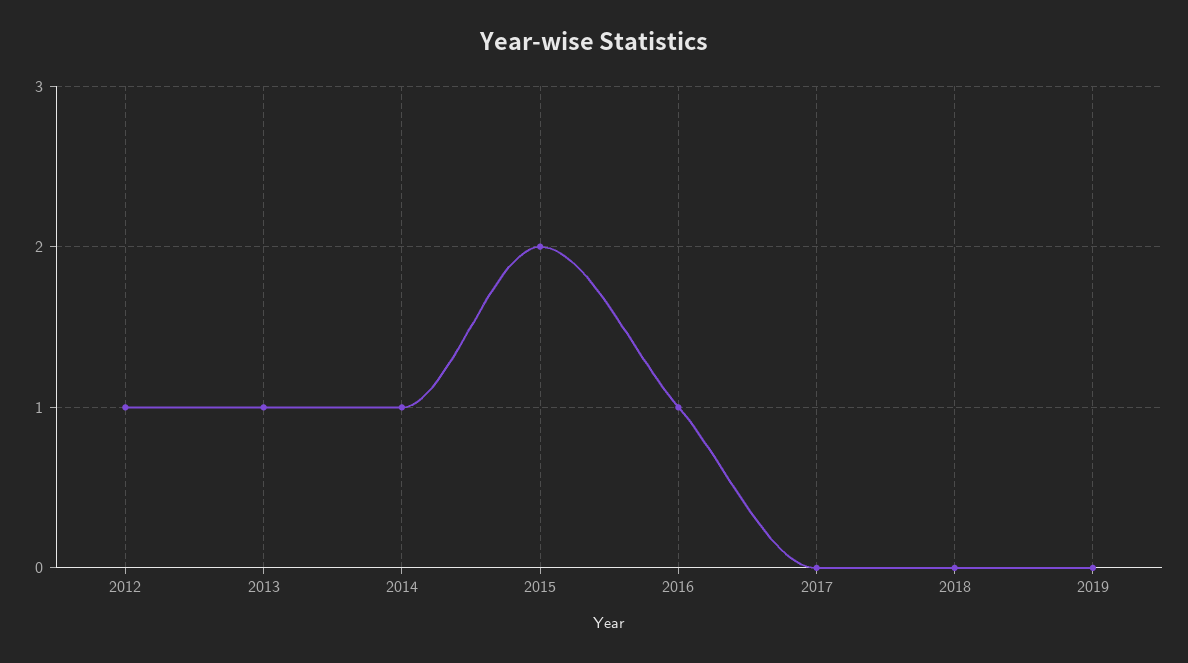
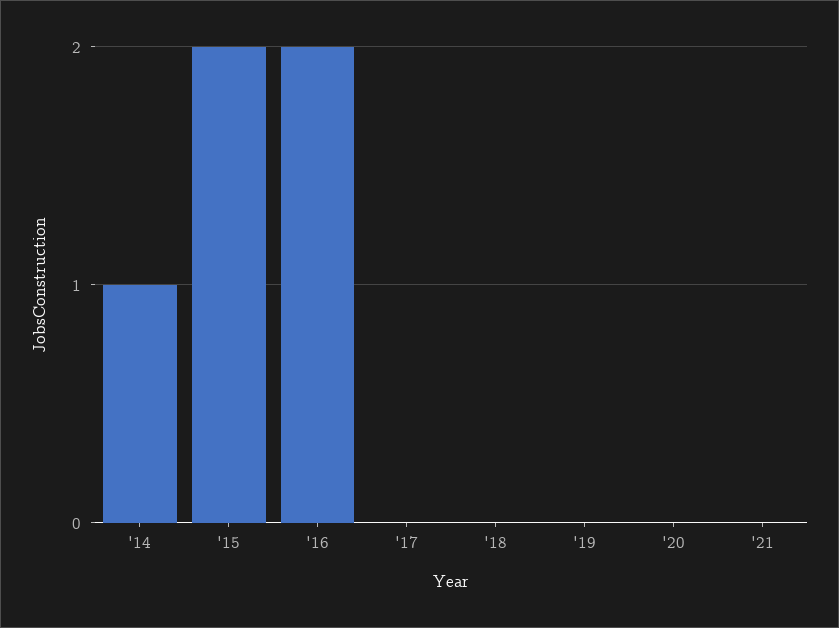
2012: 1 -> none
2013: 1 -> none
2016: 1 -> 2
'20: none -> 0
'21: none -> 0

